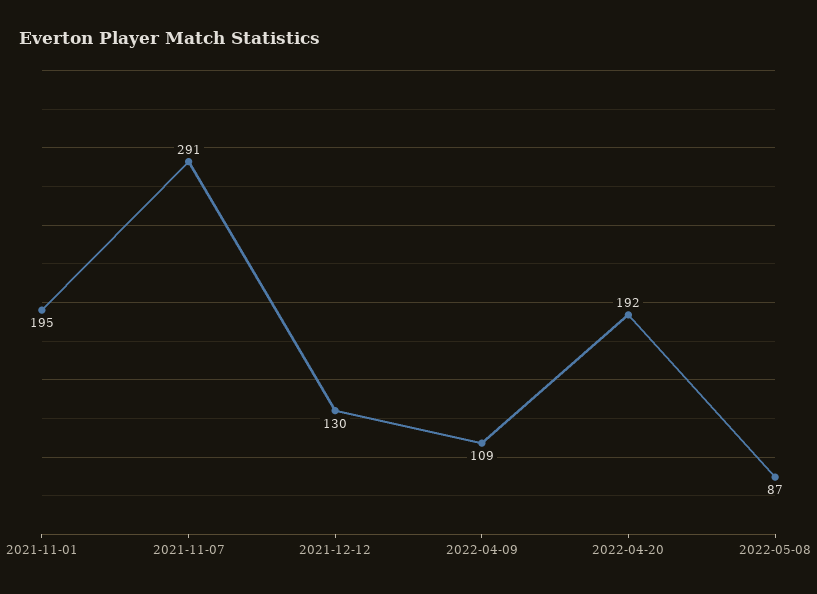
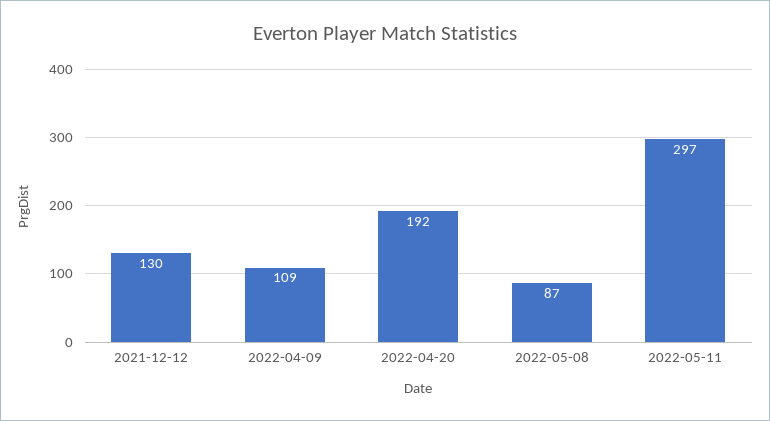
2021-11-01: 195 -> none
2021-11-07: 291 -> none
2022-05-11: none -> 297

